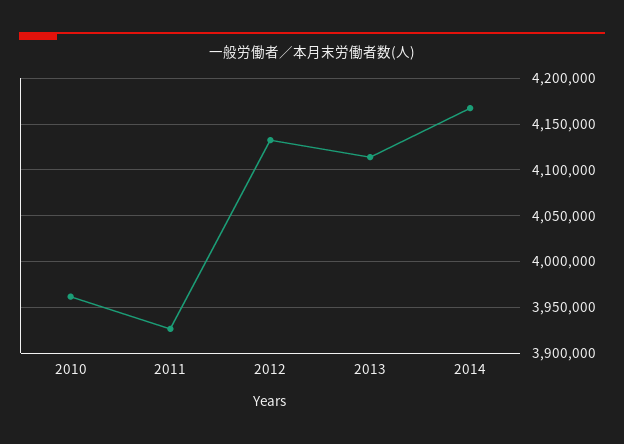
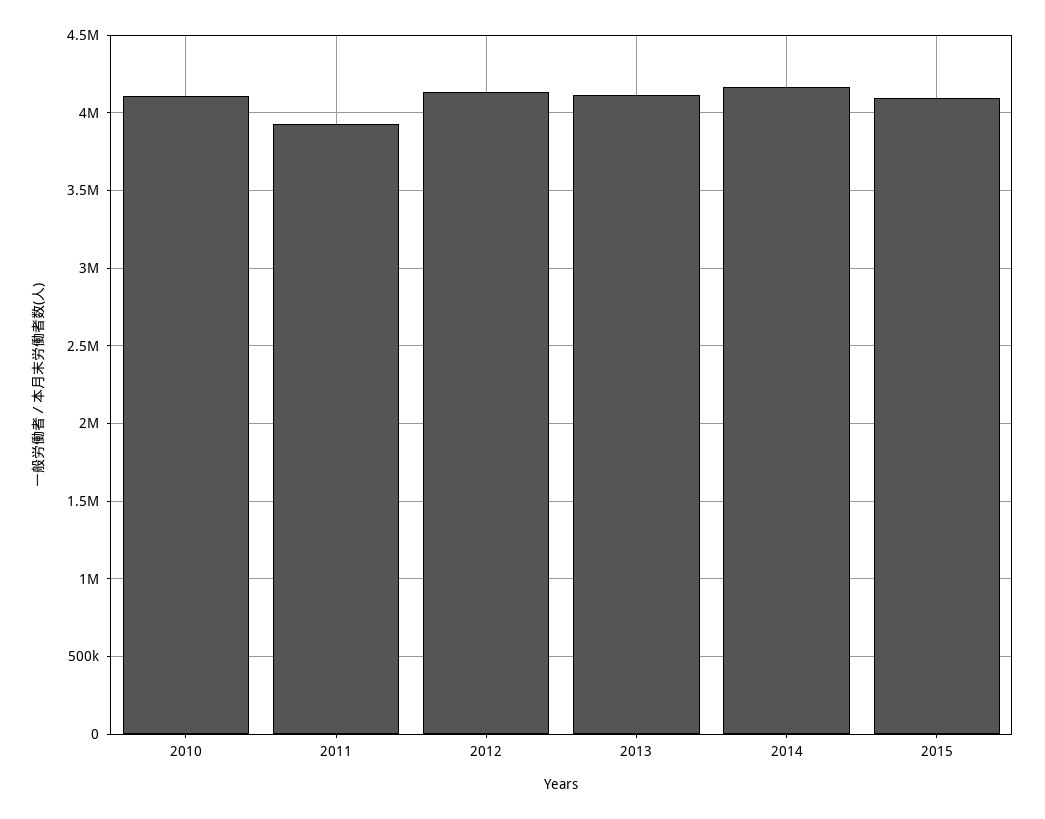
2010: 3960000 -> 4100000
2015: none -> 4100000

